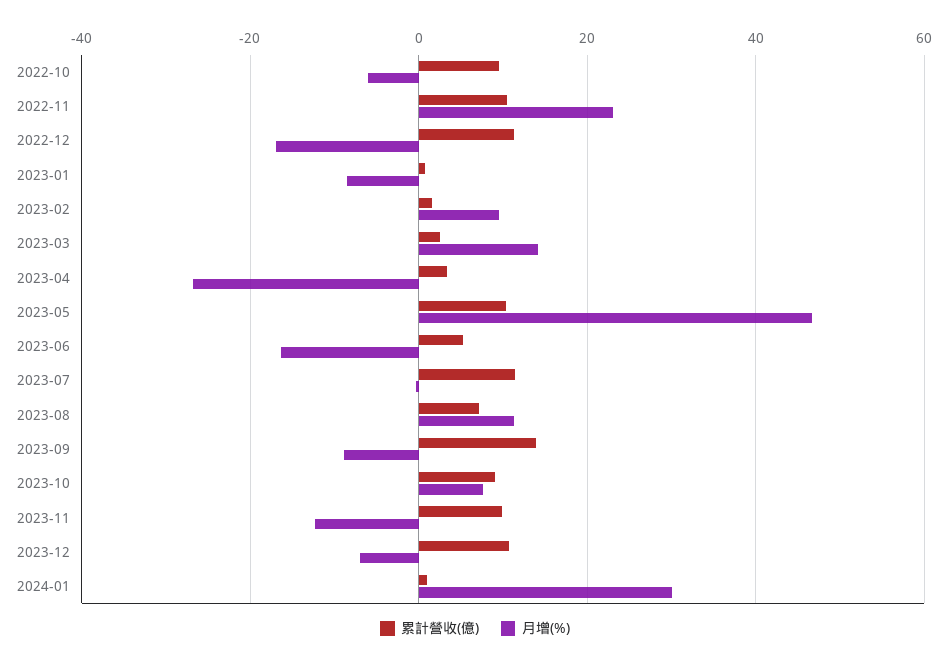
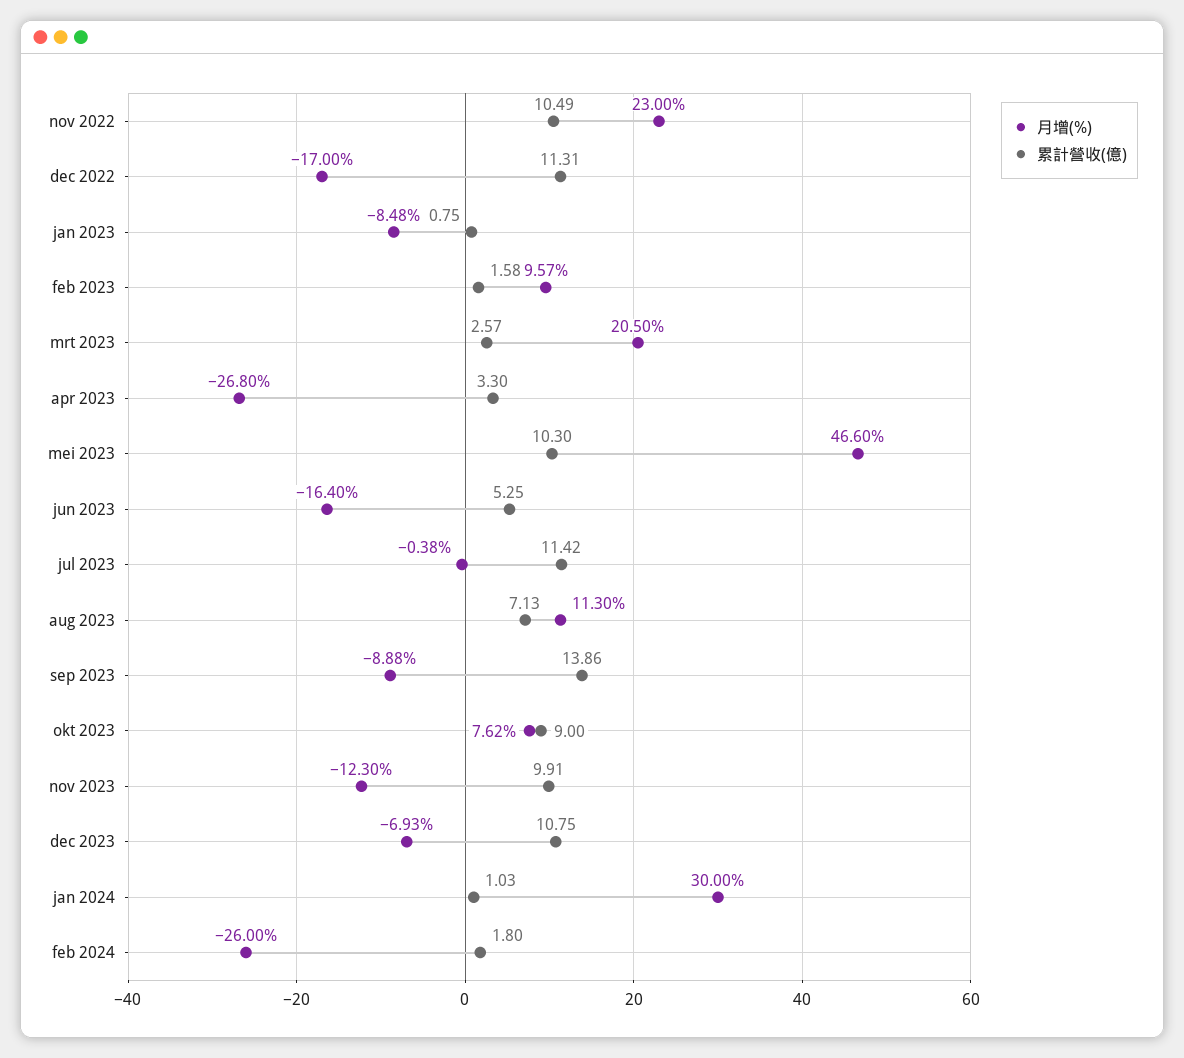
累計營收(億), 2022-10: 10 -> none
月增(%), 2022-10: -6 -> none
月增(%), 2023-03: 14 -> 20.5
月增(%), feb 2024: none -> -26
累計營收(億), feb 2024: none -> 1.8

